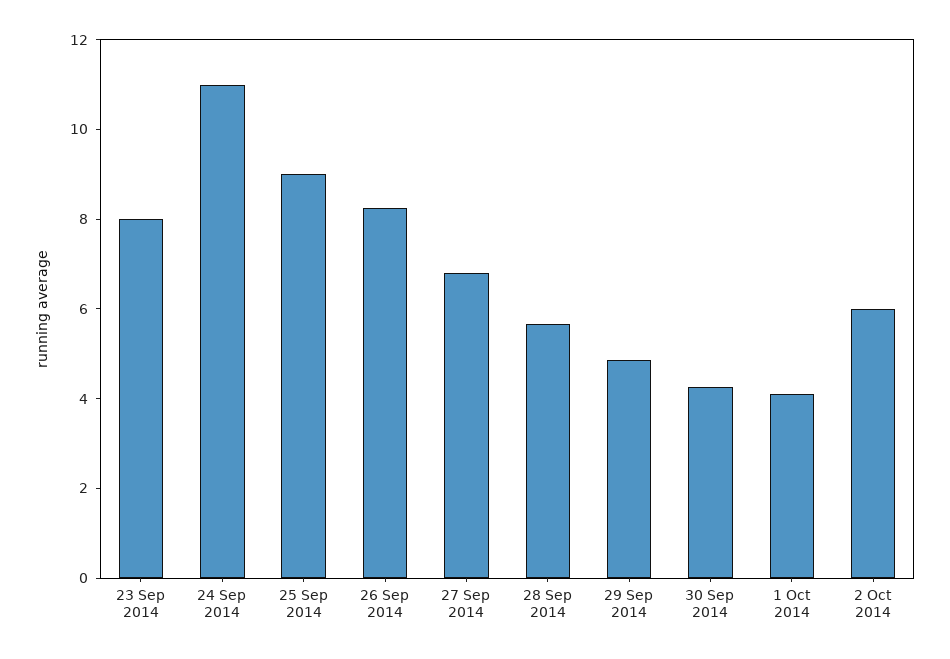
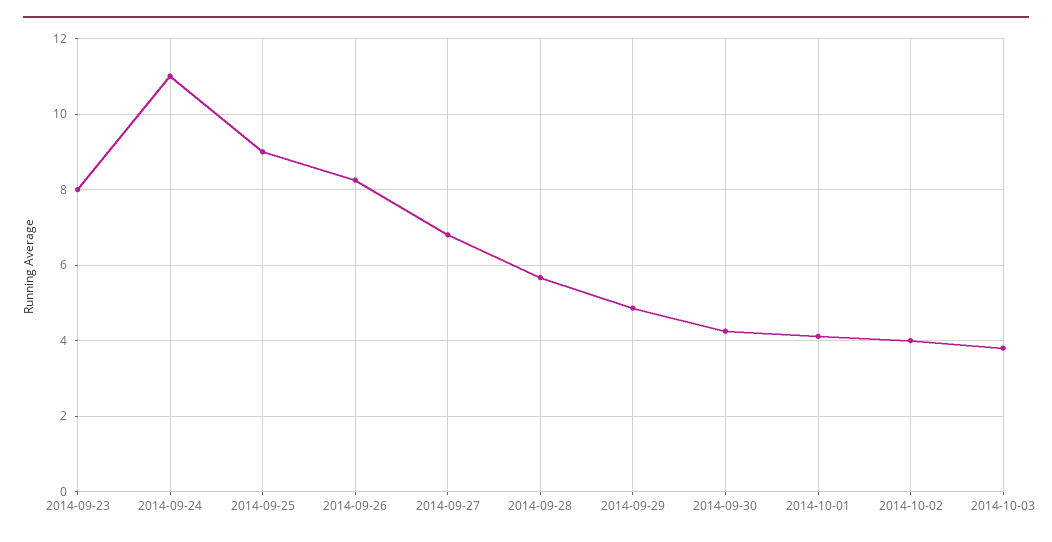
2 Oct 2014: 6 -> 4
2014-10-03: none -> 3.8

